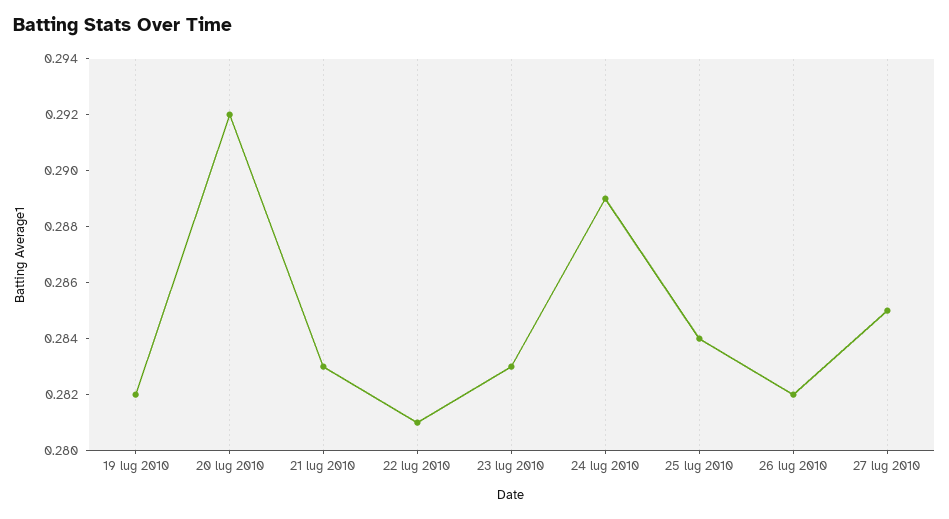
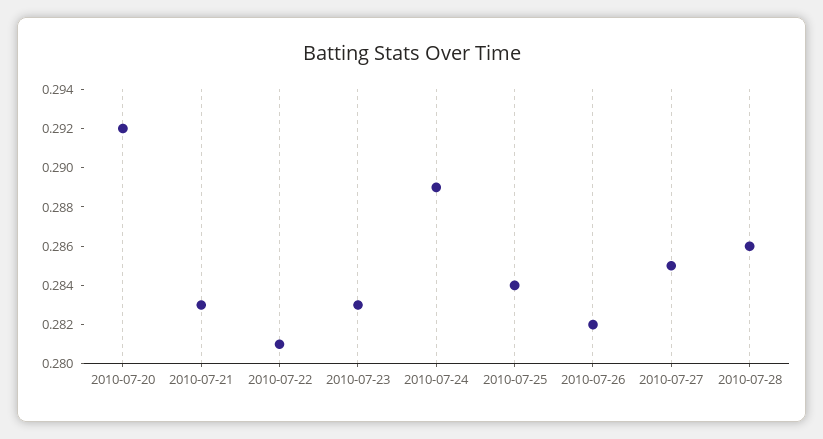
19 lug 2010: 0.282 -> none
2010-07-28: none -> 0.286

